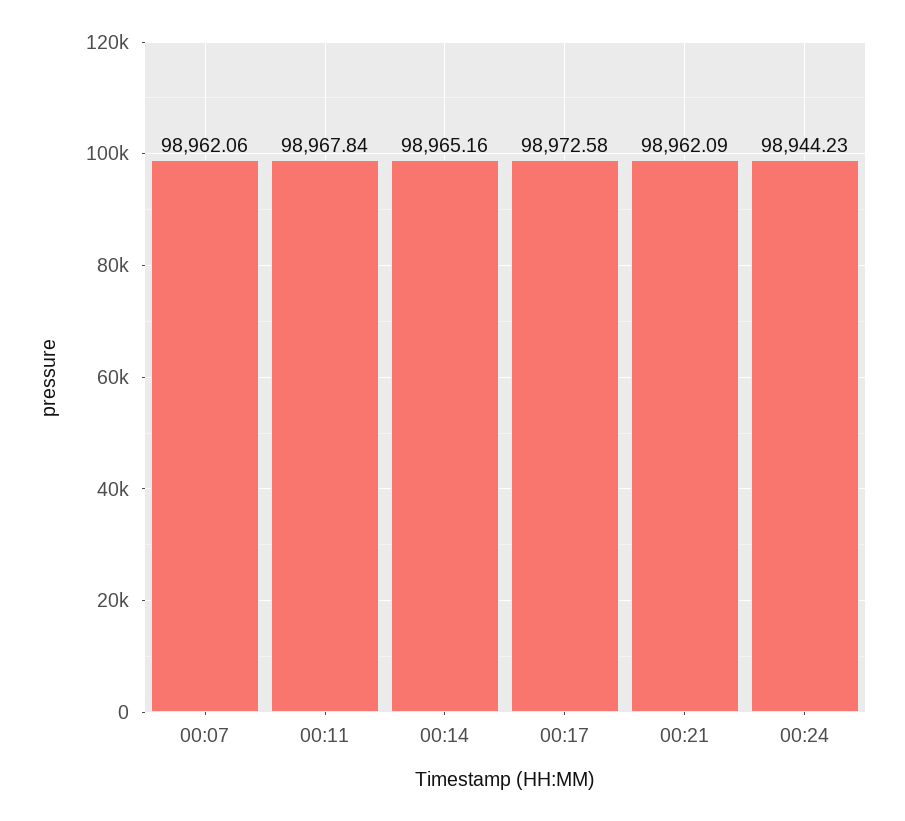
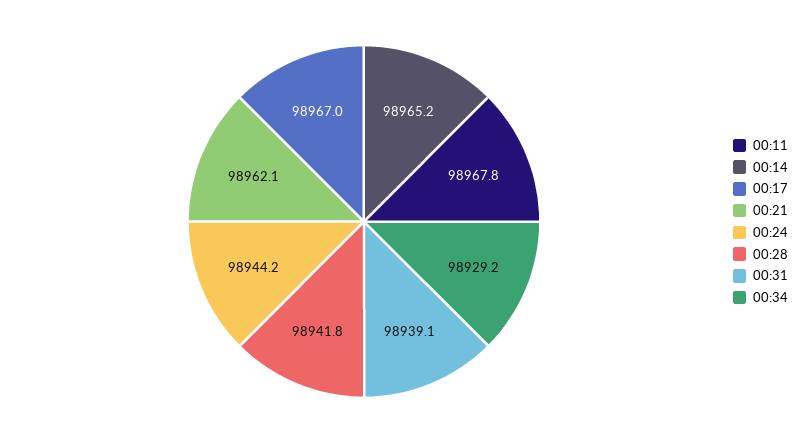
00:07: 98962.06 -> none
00:17: 98972.58 -> 98967
00:28: none -> 98941.8
00:31: none -> 98939.1
00:34: none -> 98929.2

